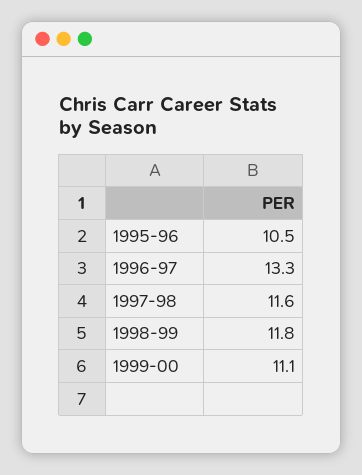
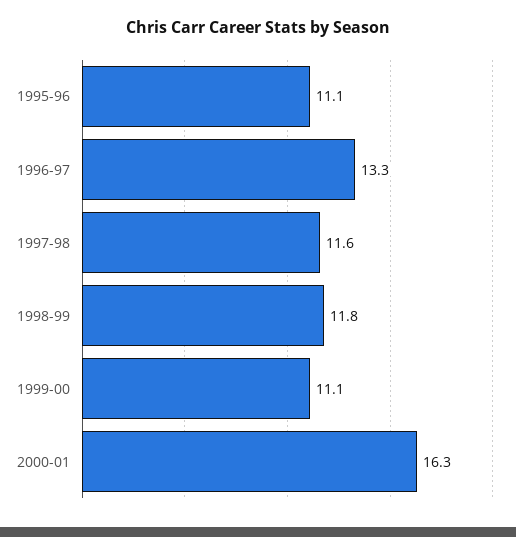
1995-96: 10.5 -> 11.1
2000-01: none -> 16.3

